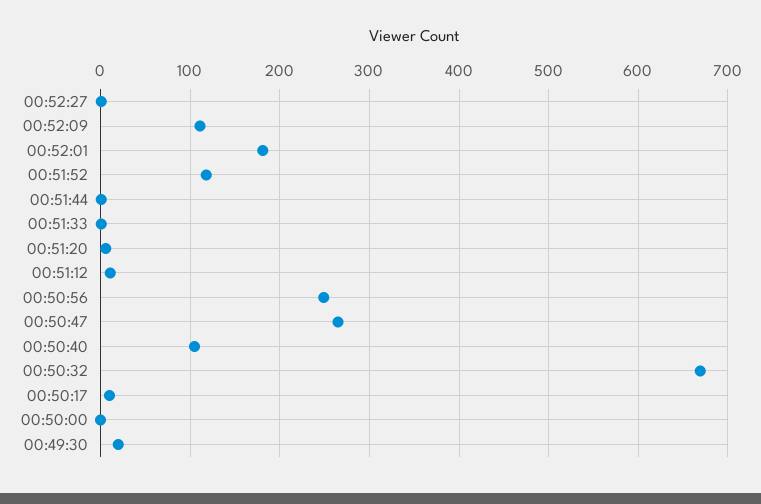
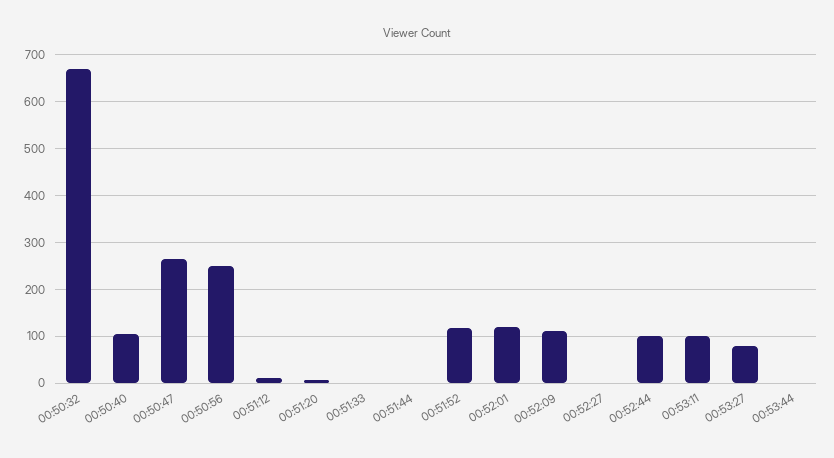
00:52:01: 180 -> 120
00:50:17: 10 -> none
00:50:00: 0 -> none
00:49:30: 20 -> none
00:52:44: none -> 100
00:53:11: none -> 100
00:53:27: none -> 80
00:53:44: none -> 0

